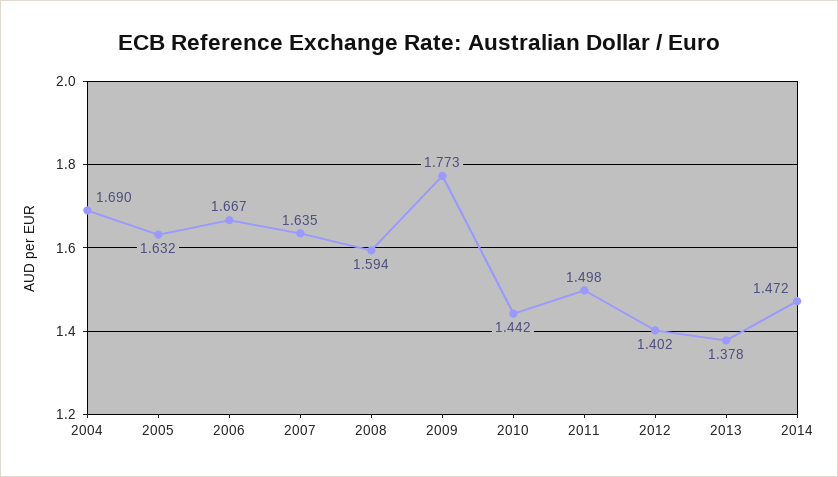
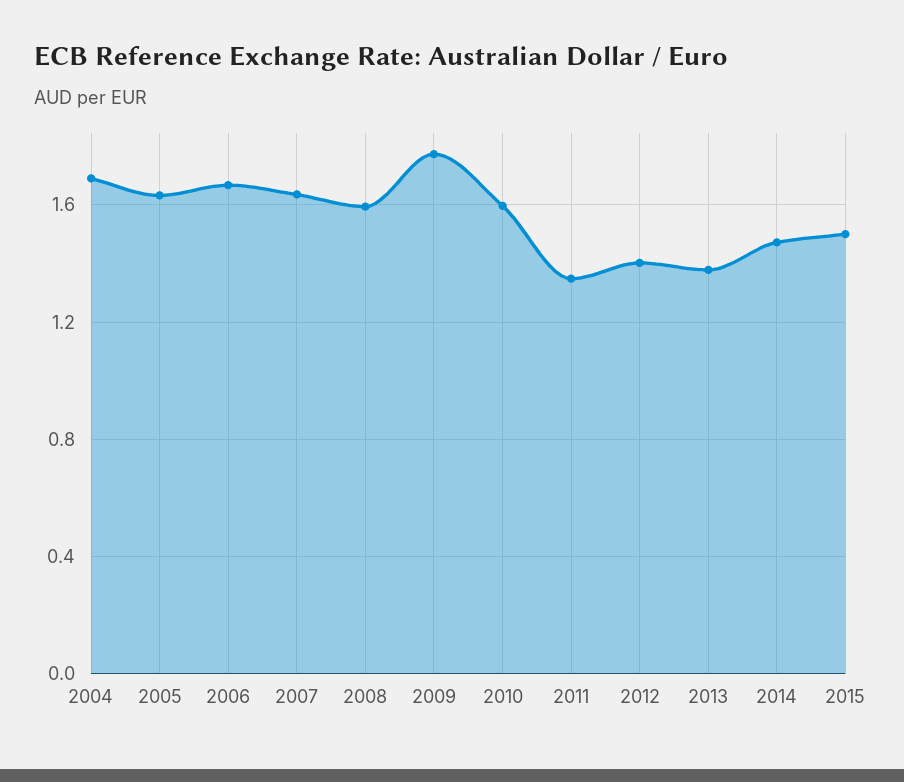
2010: 1.442 -> 1.6
2011: 1.498 -> 1.35
2015: none -> 1.5

